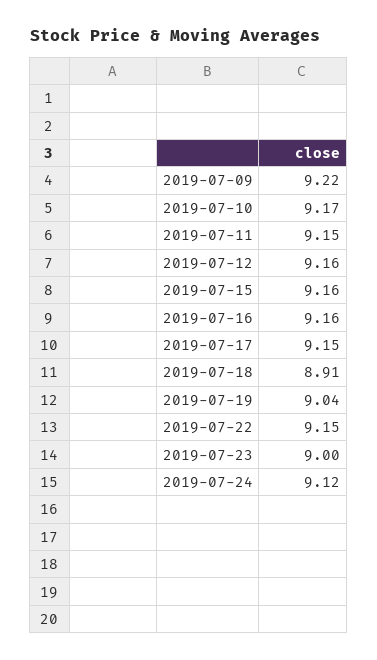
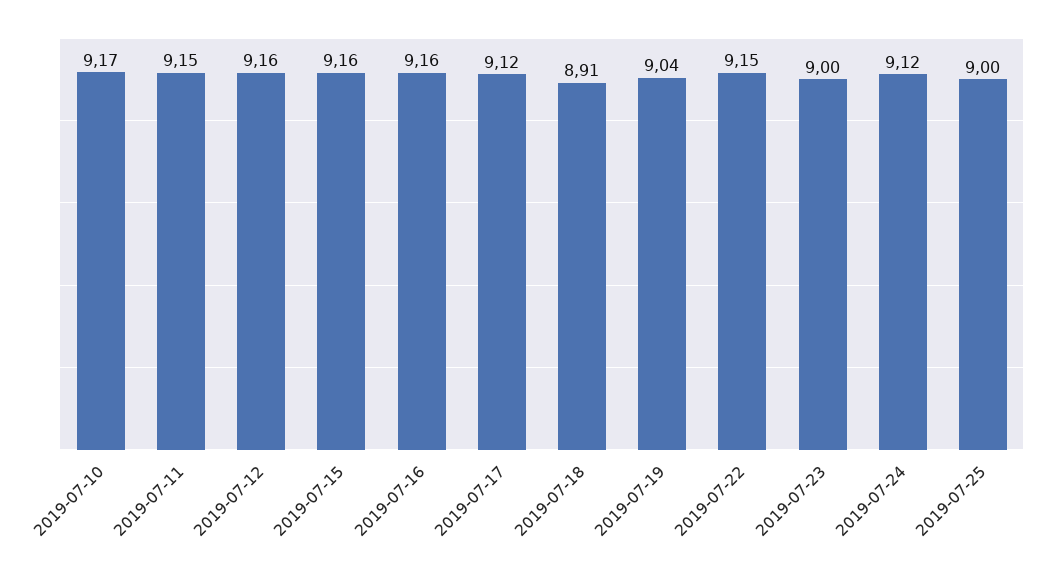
2019-07-09: 9.22 -> none
2019-07-17: 9.15 -> 9.12
2019-07-25: none -> 9

